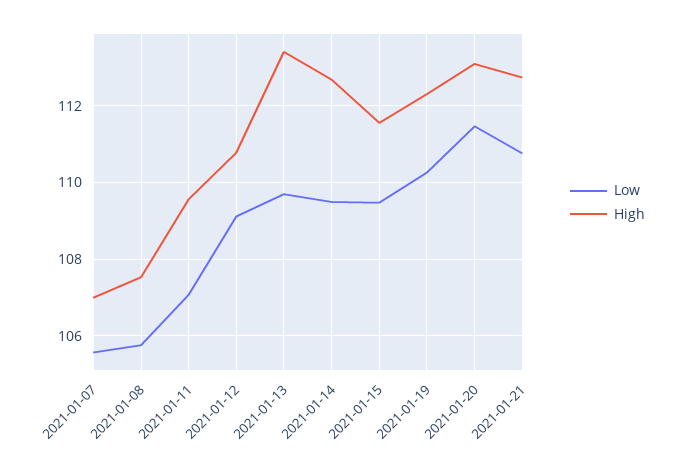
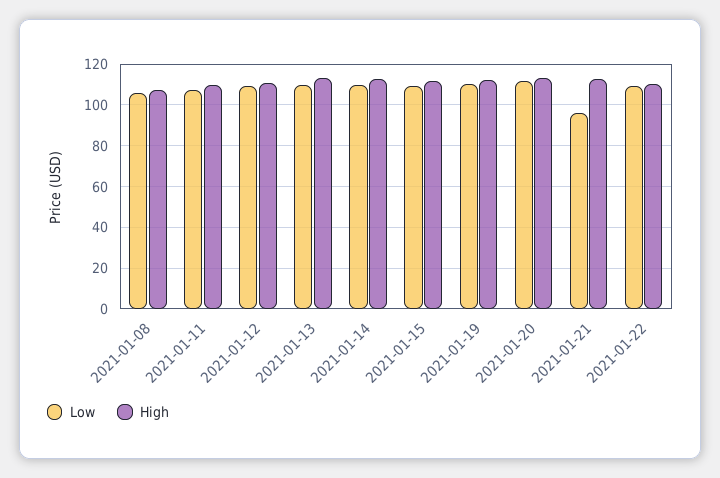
Low, 2021-01-07: 105.6 -> none
High, 2021-01-07: 107 -> none
Low, 2021-01-21: 110.8 -> 95
Low, 2021-01-22: none -> 110
High, 2021-01-22: none -> 110

